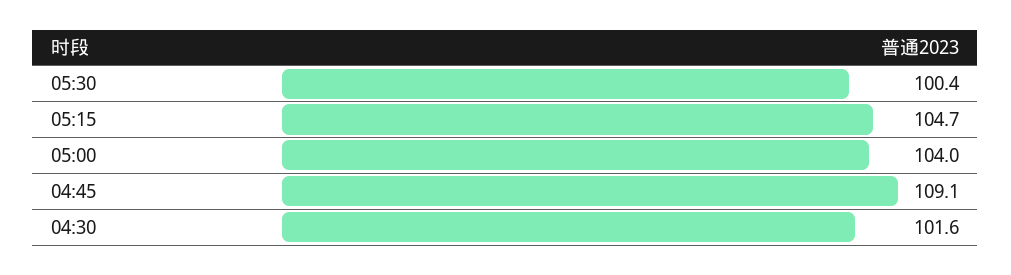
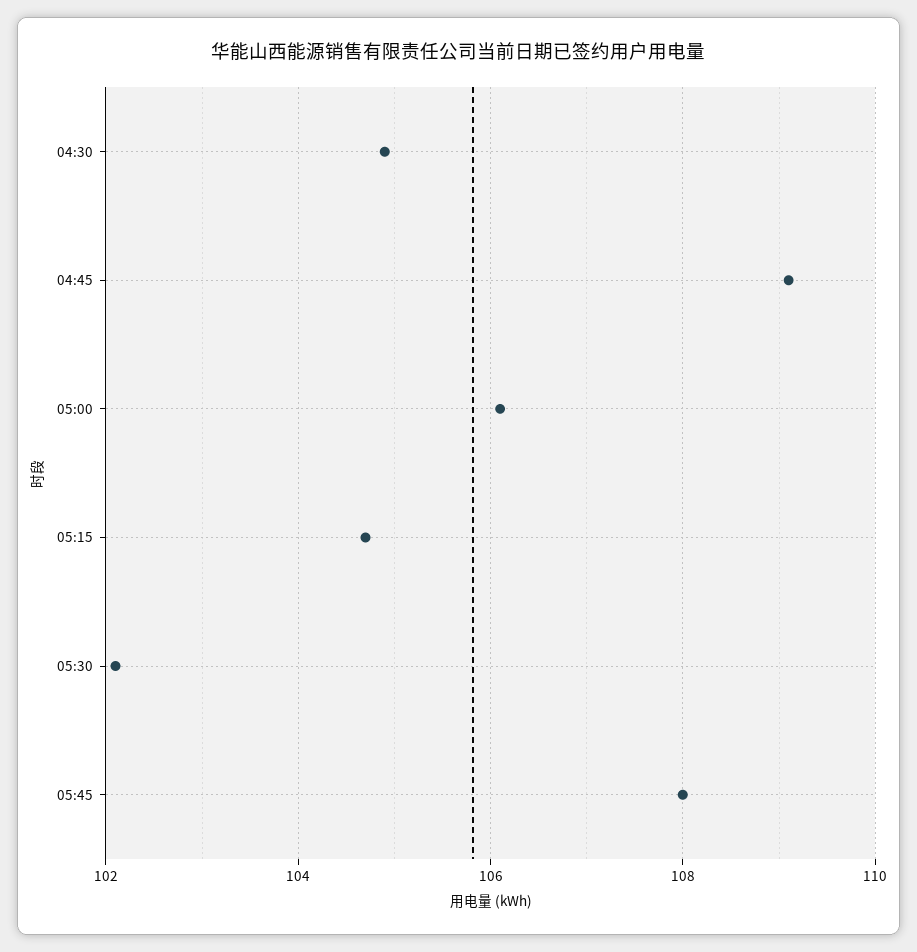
05:30: 100.4 -> 102
05:00: 104 -> 106
04:30: 101.6 -> 105
05:45: none -> 108

